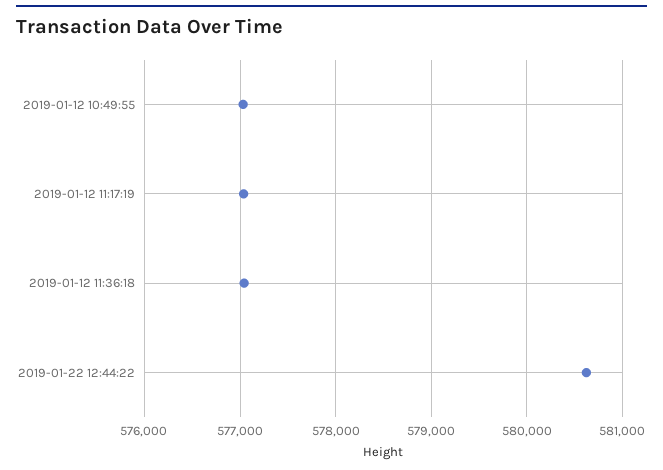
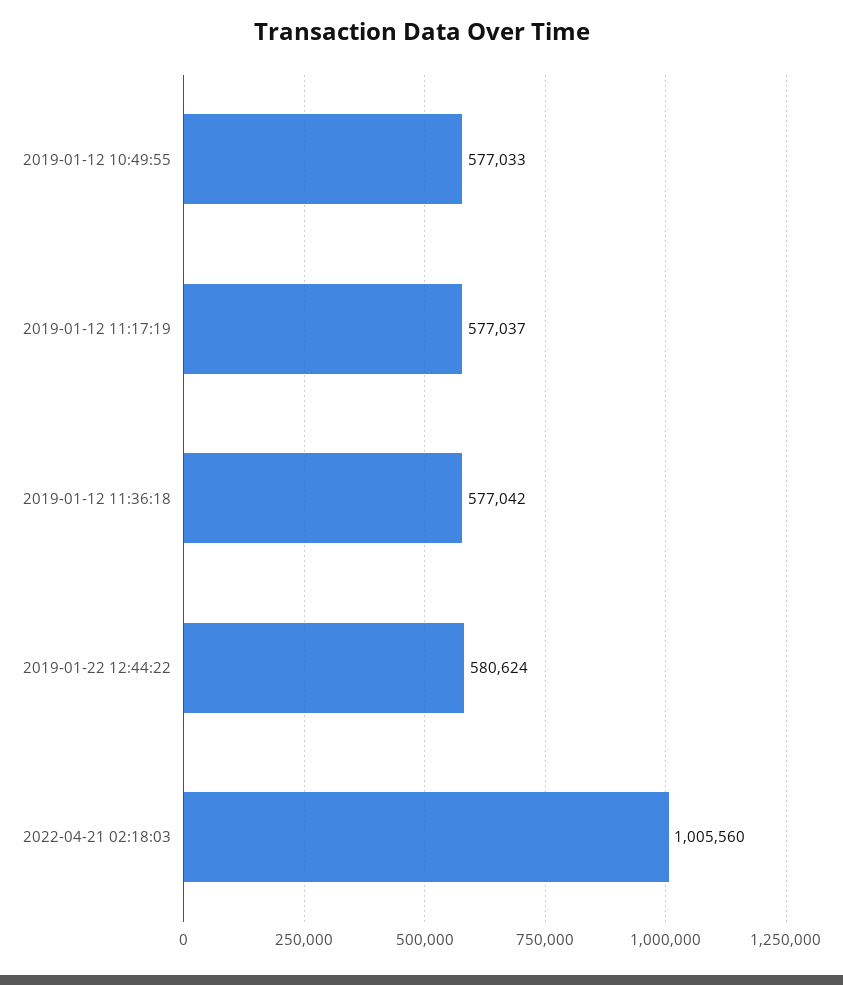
2022-04-21 02:18:03: none -> 1005560

